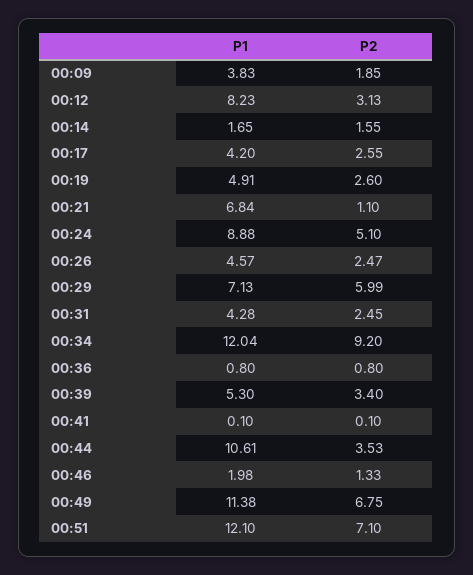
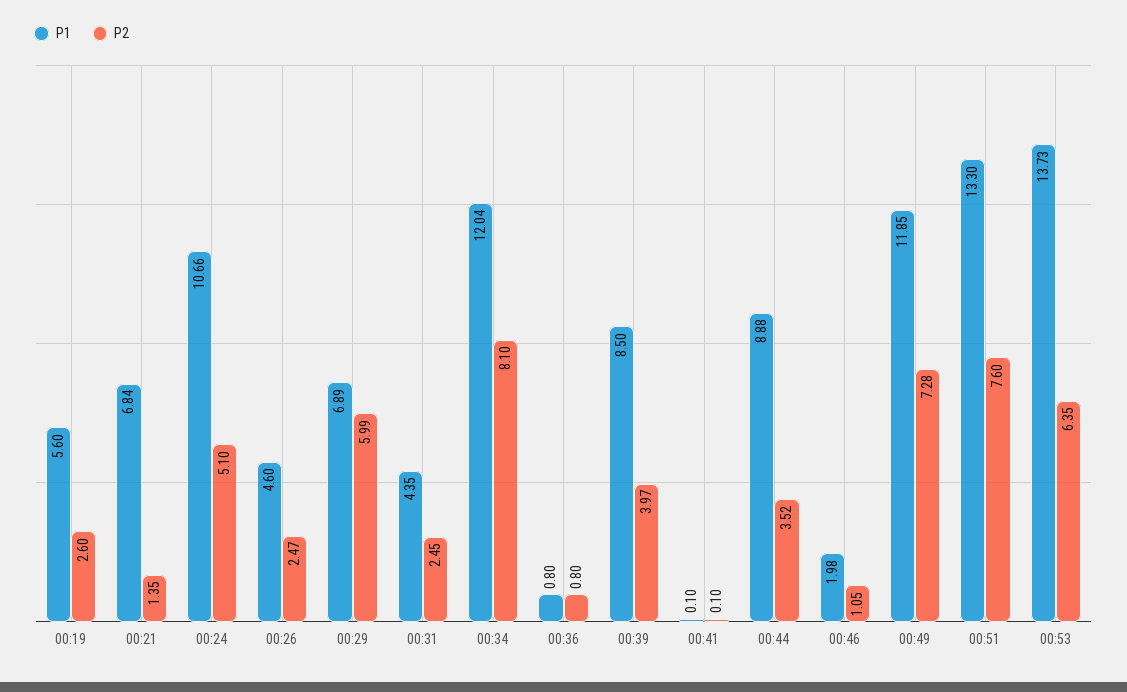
P1, 00:09: 3.83 -> none
P2, 00:09: 1.85 -> none
P1, 00:12: 8.23 -> none
P2, 00:12: 3.13 -> none
P1, 00:14: 1.65 -> none
P2, 00:14: 1.55 -> none
P1, 00:17: 4.2 -> none
P2, 00:17: 2.55 -> none
P1, 00:19: 4.91 -> 5.6
P2, 00:21: 1.1 -> 1.35
P1, 00:24: 8.88 -> 10.66
P1, 00:26: 4.57 -> 4.6
P1, 00:29: 7.13 -> 6.89
P1, 00:31: 4.28 -> 4.35
P2, 00:34: 9.2 -> 8.1
P1, 00:39: 5.3 -> 8.5
P2, 00:39: 3.4 -> 3.97
P1, 00:44: 10.61 -> 8.88
P2, 00:44: 3.53 -> 3.52
P2, 00:46: 1.33 -> 1.05
P1, 00:49: 11.38 -> 11.85
P2, 00:49: 6.75 -> 7.28
P1, 00:51: 12.1 -> 13.3
P2, 00:51: 7.1 -> 7.6
P1, 00:53: none -> 13.73
P2, 00:53: none -> 6.35

